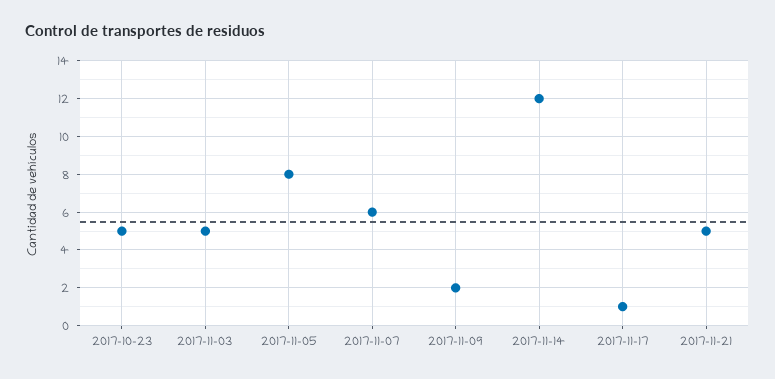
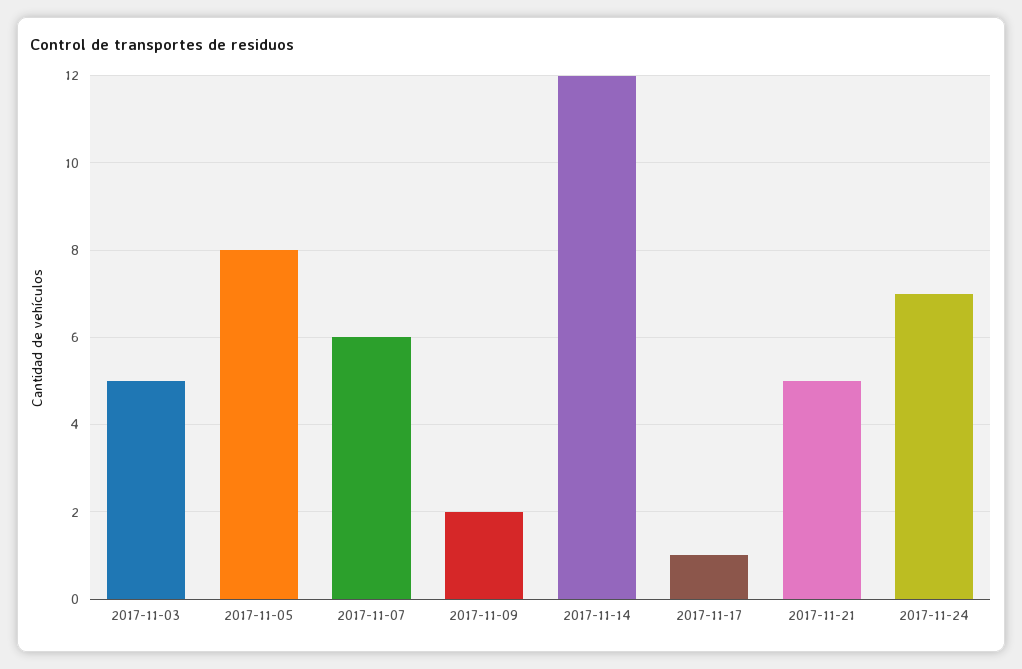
2017-10-23: 5 -> none
2017-11-24: none -> 7

